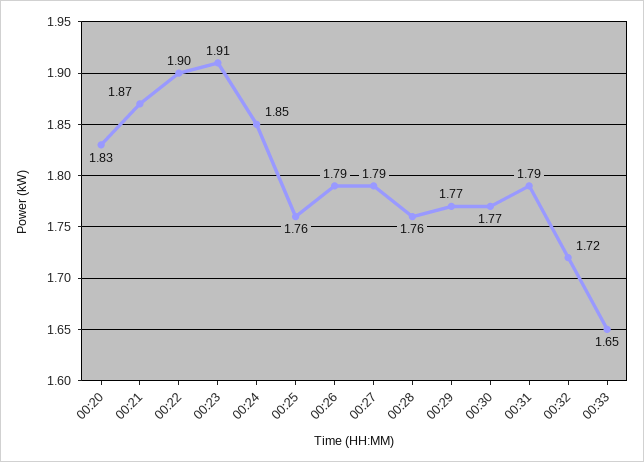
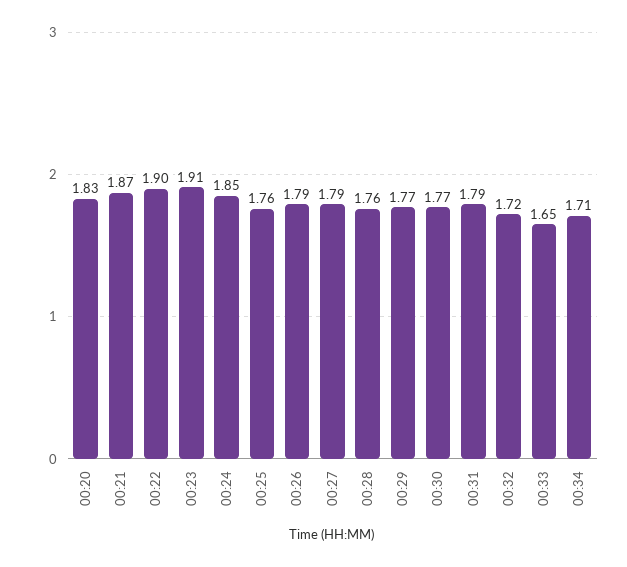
00:34: none -> 1.71

